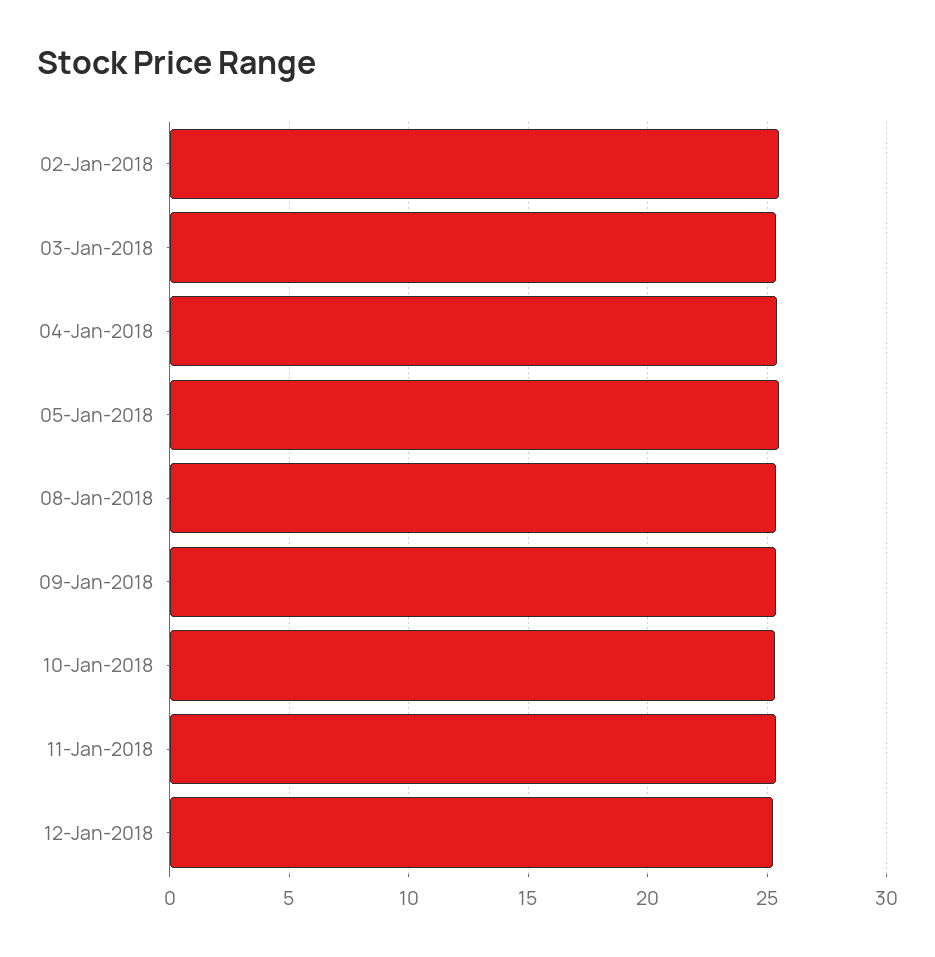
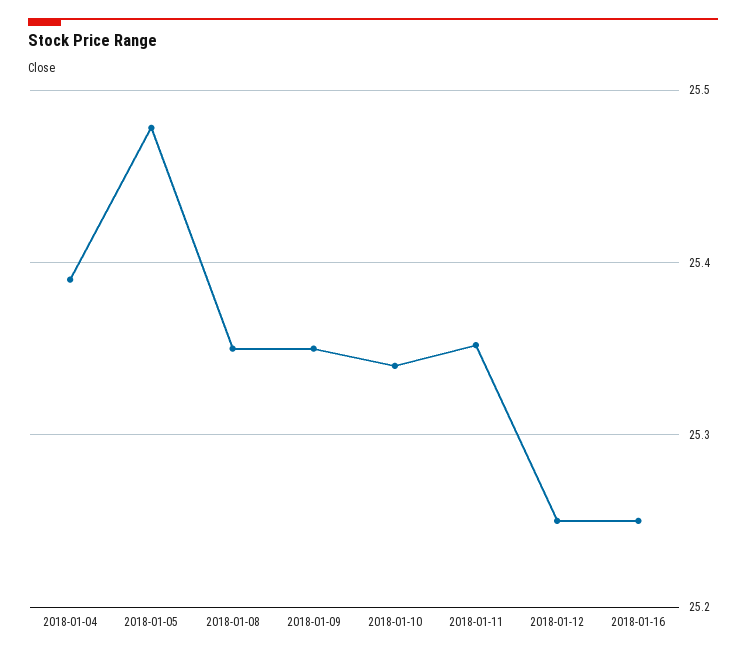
02-Jan-2018: 25.5 -> none
03-Jan-2018: 25.5 -> none
2018-01-16: none -> 25.25

